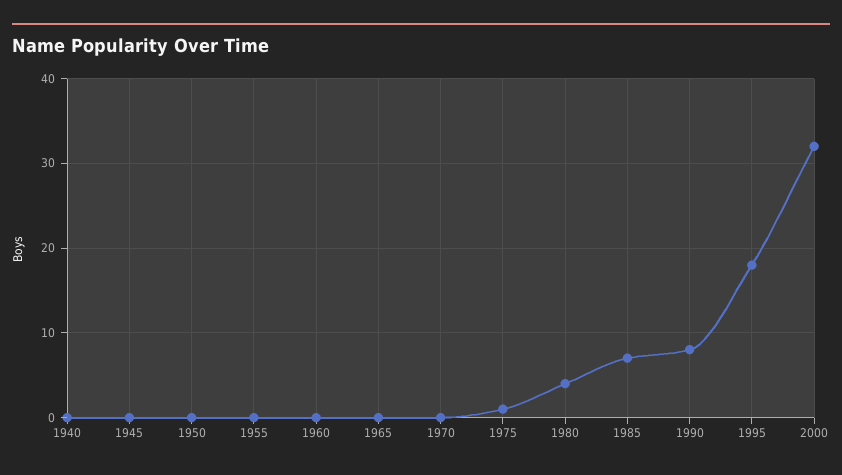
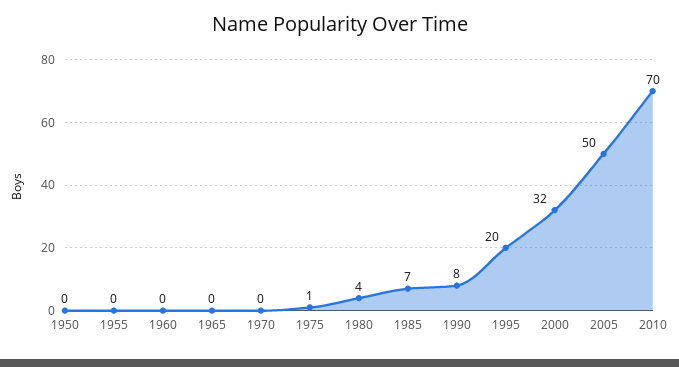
1940: 0 -> none
1945: 0 -> none
1995: 18 -> 20
2005: none -> 50
2010: none -> 70

